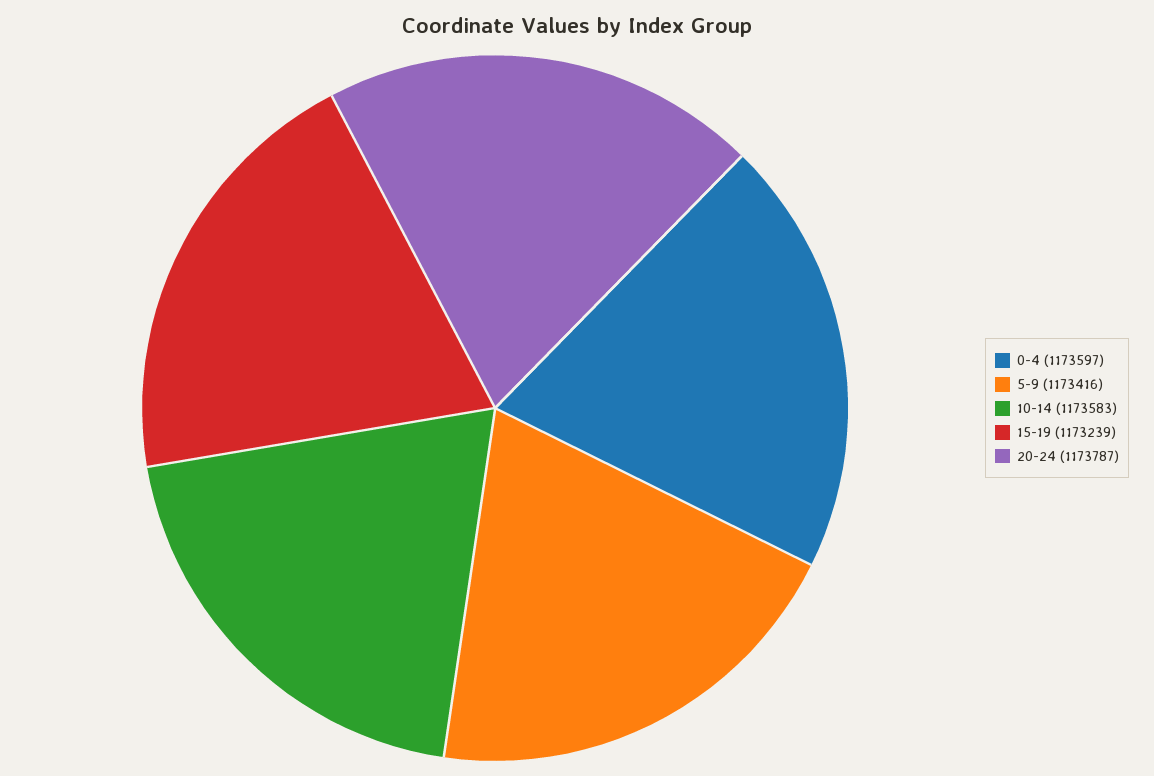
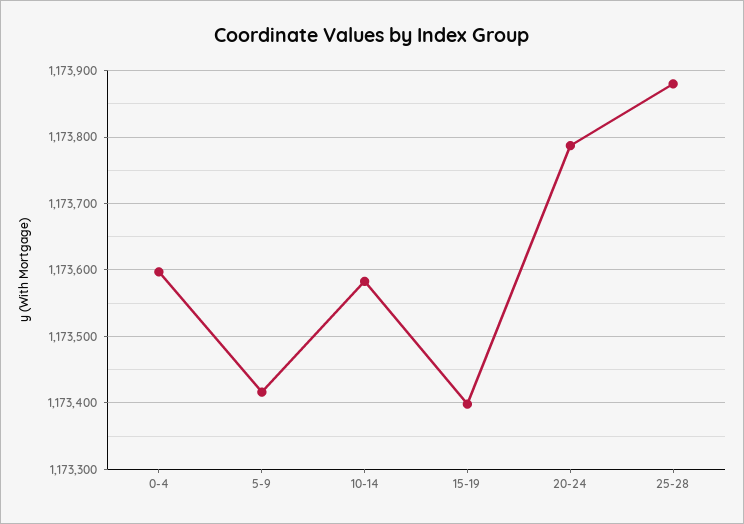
15-19: 1173239 -> 1173400
25-28: none -> 1173880

